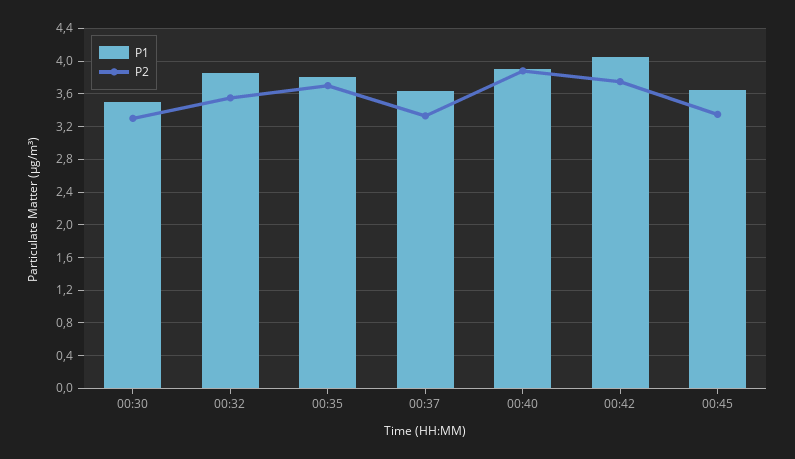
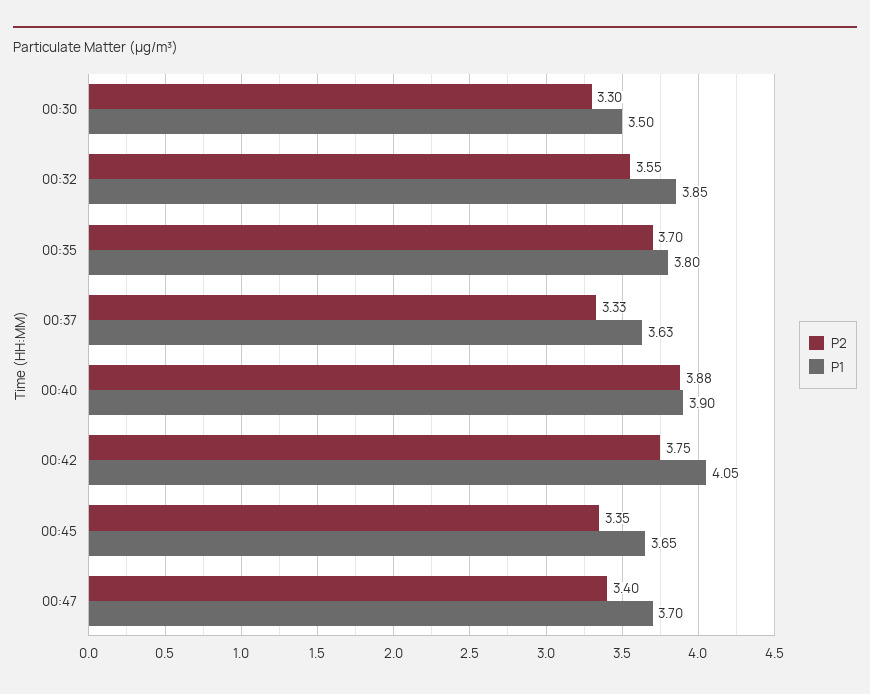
P2, 00:47: none -> 3.4
P1, 00:47: none -> 3.7

